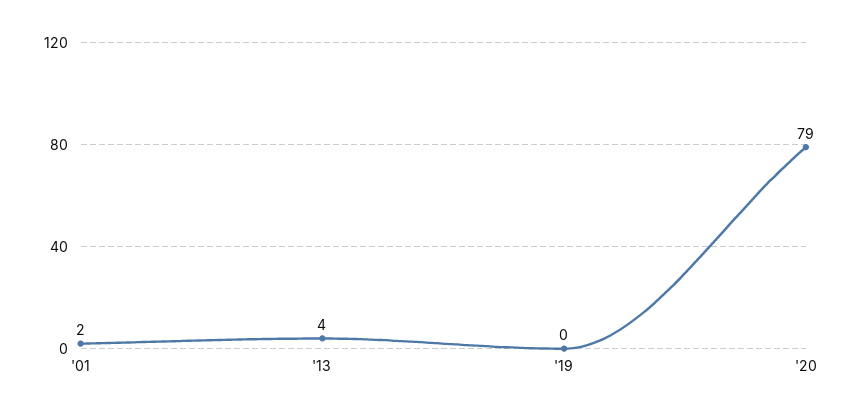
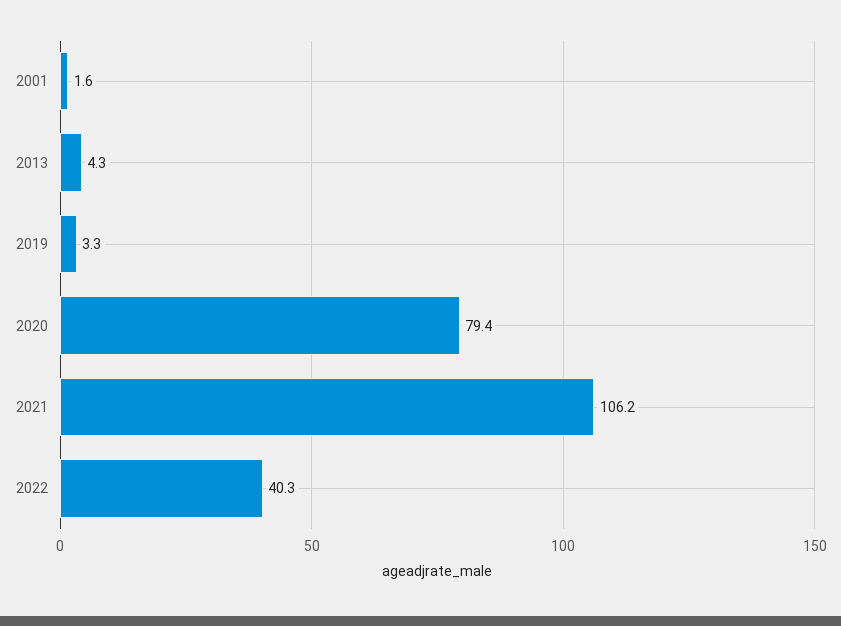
'19: 0 -> 3.3
2021: none -> 106.2
2022: none -> 40.3

